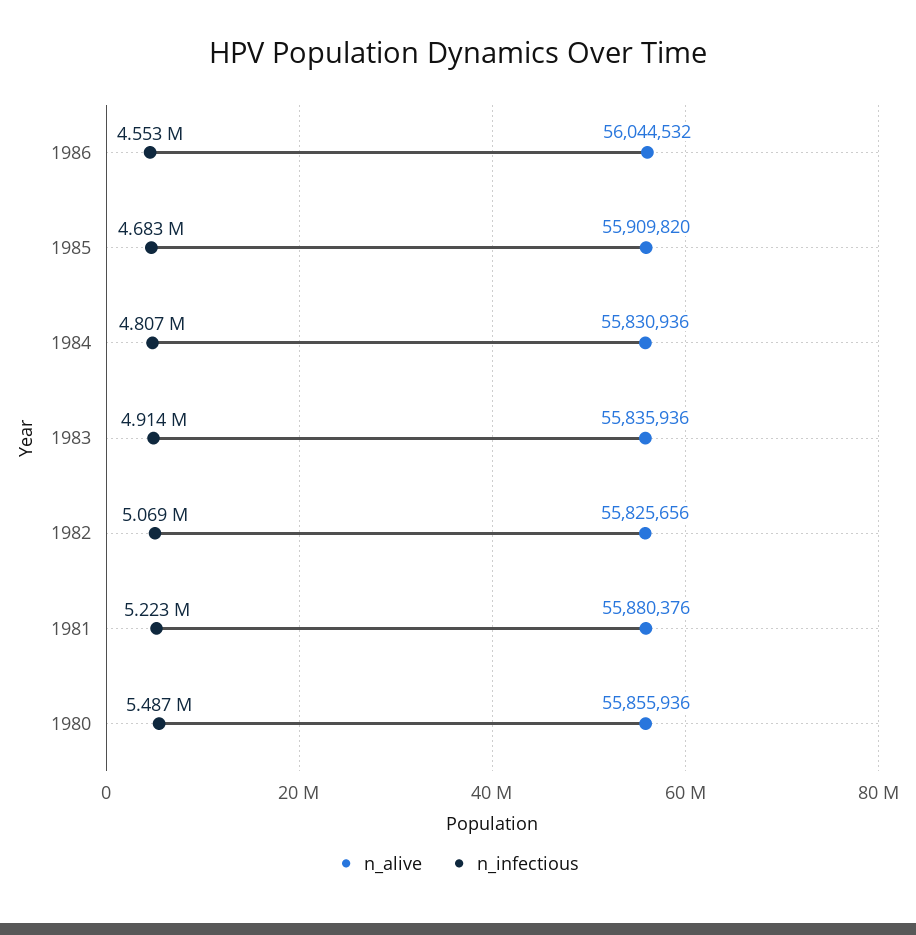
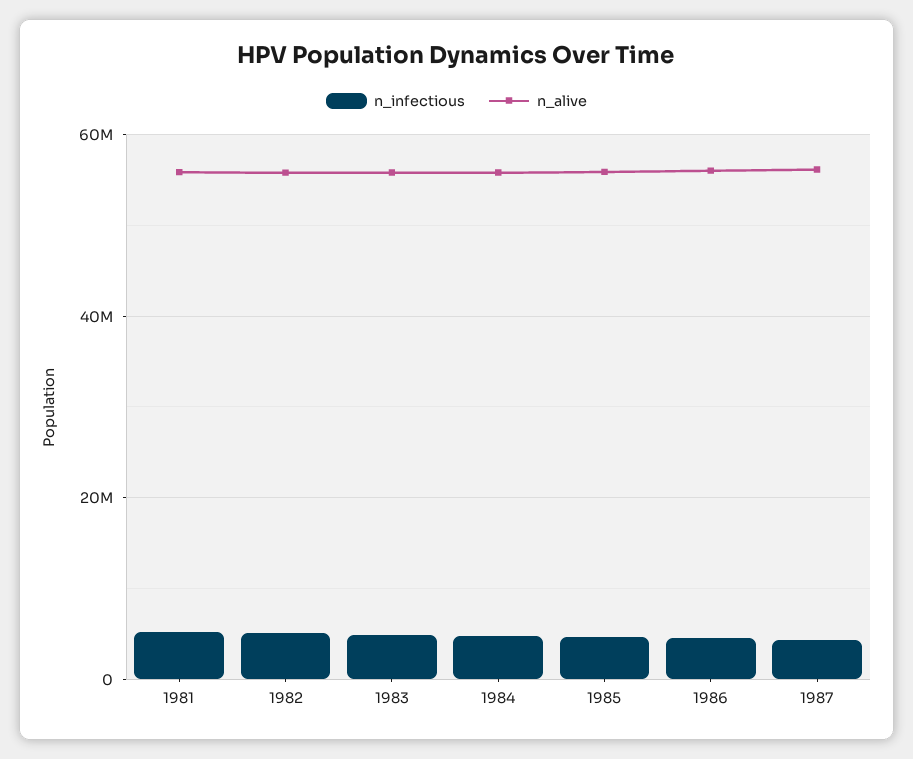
n_alive, 1980: 55855936 -> none
n_infectious, 1980: 5487000 -> none
n_infectious, 1987: none -> 4000000
n_alive, 1987: none -> 56000000

